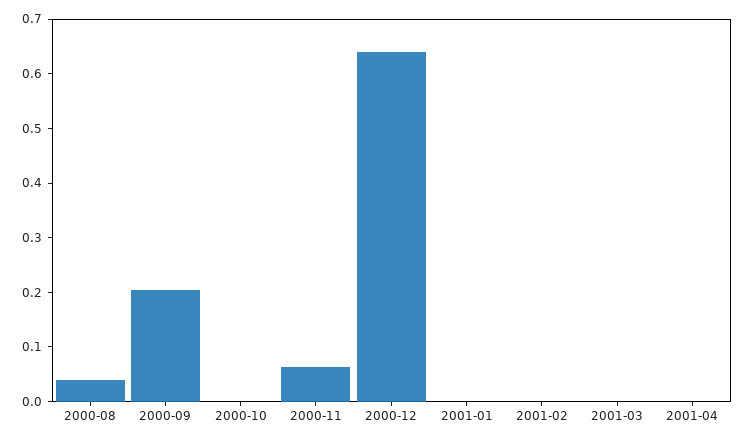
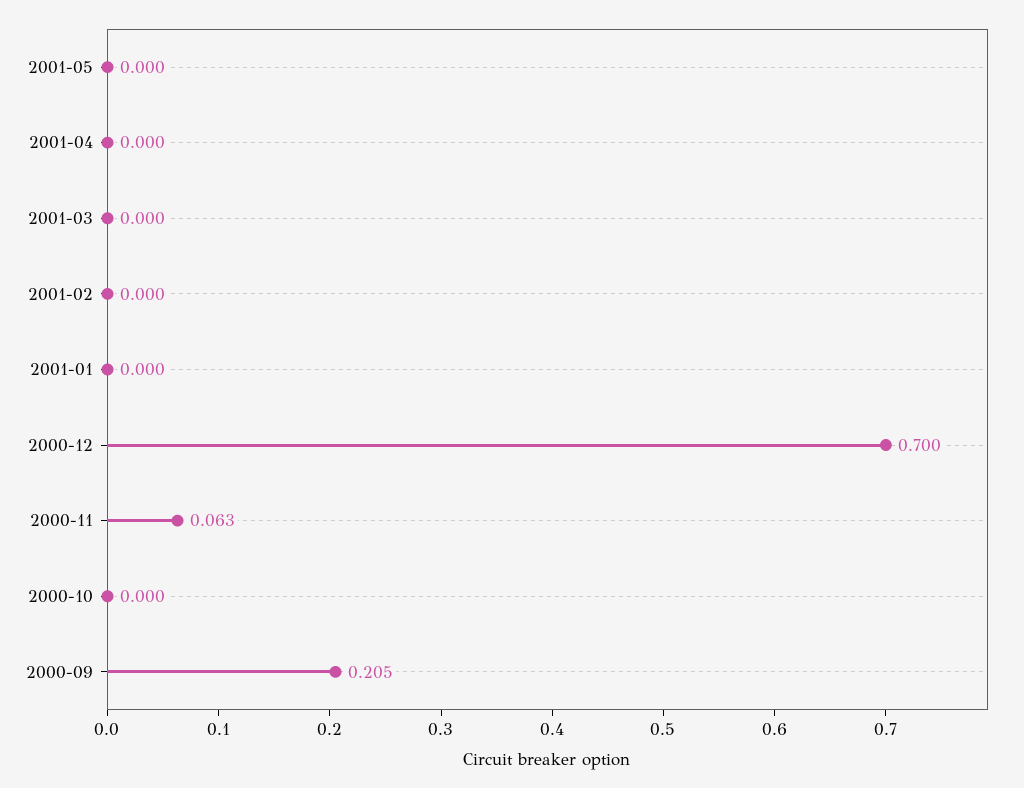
2000-08: 0.04 -> none
2000-12: 0.64 -> 0.7
2001-05: none -> 0

